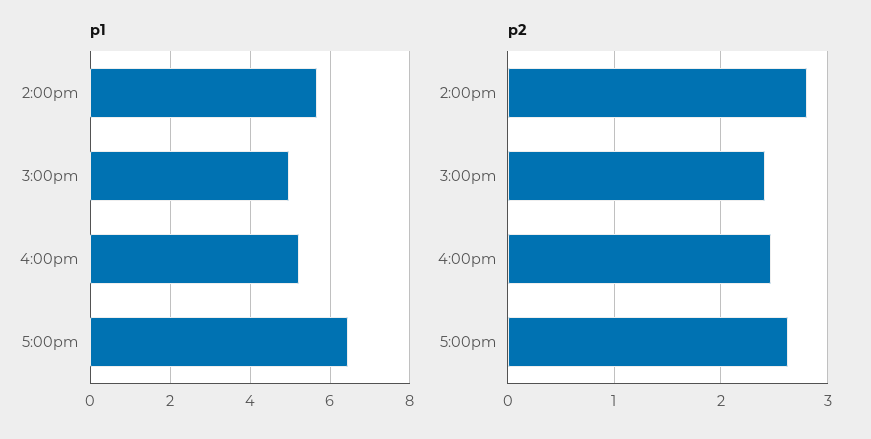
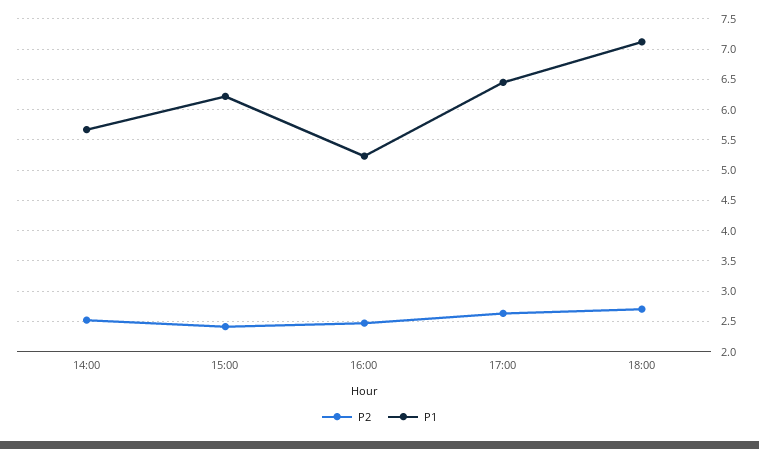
p1, 3:00pm: 5 -> 6.2
p2, 2:00pm: 2.8 -> 2.5
p2, 18:00: none -> 2.7
p1, 18:00: none -> 7.1

